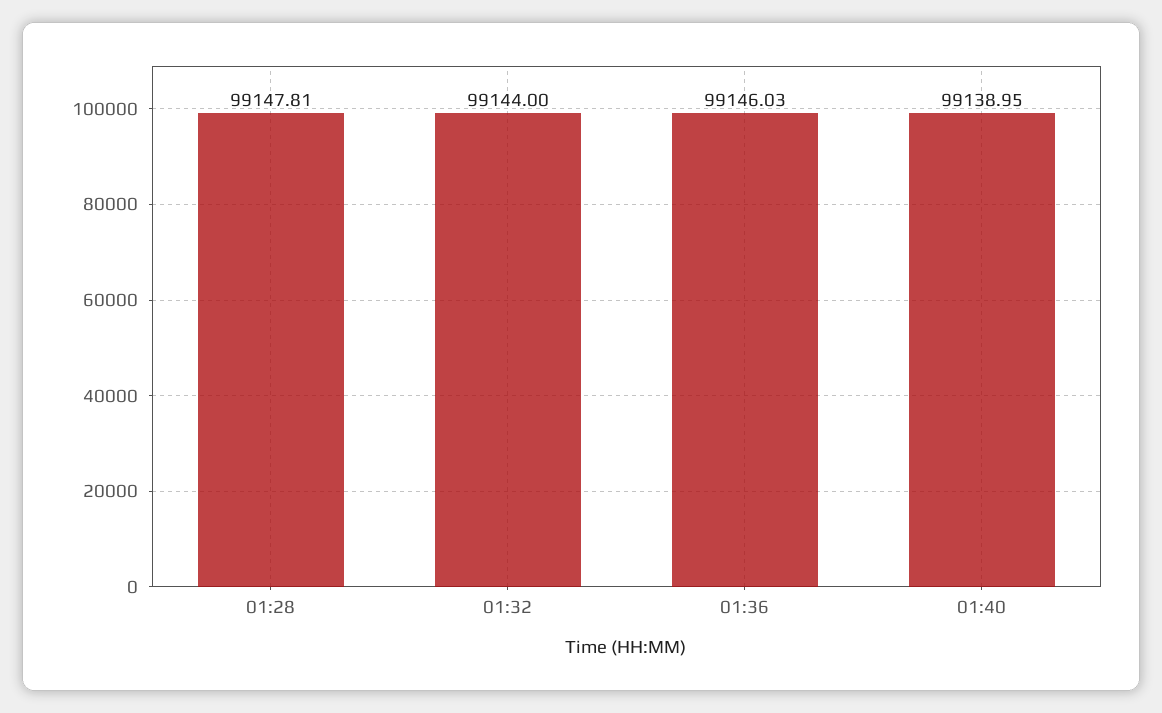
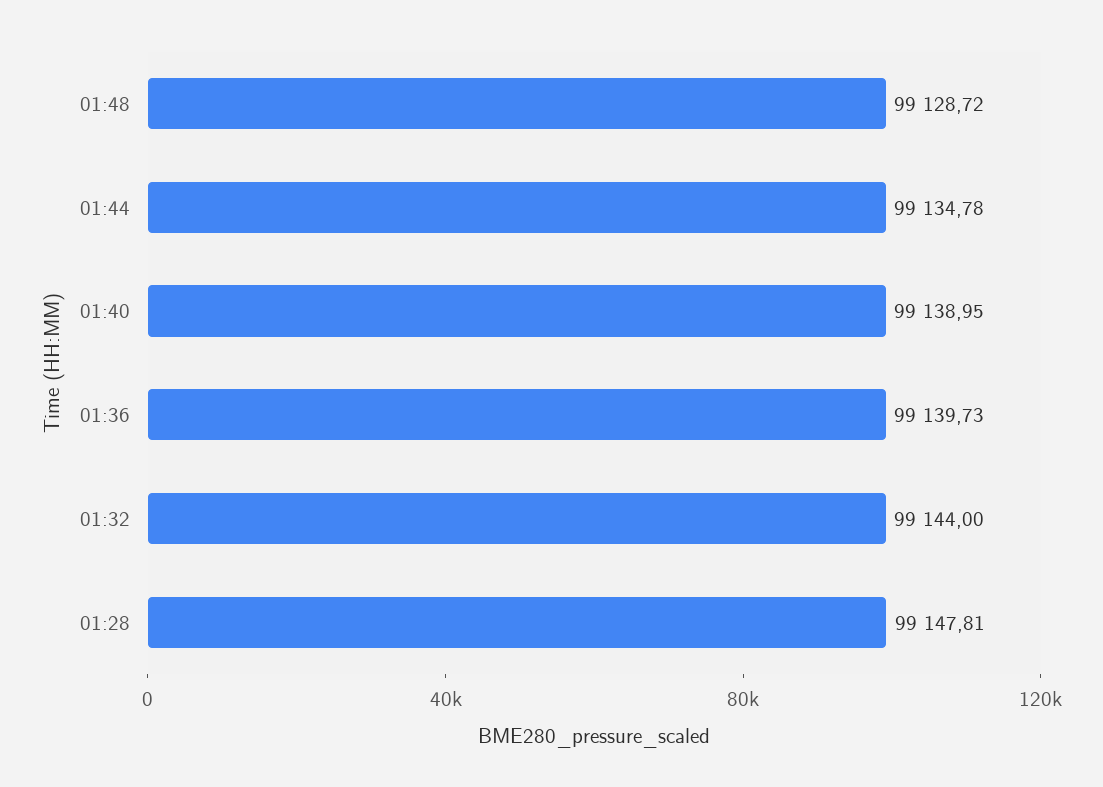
01:36: 99146.03 -> 99139.73
01:48: none -> 99128.72
01:44: none -> 99134.78

